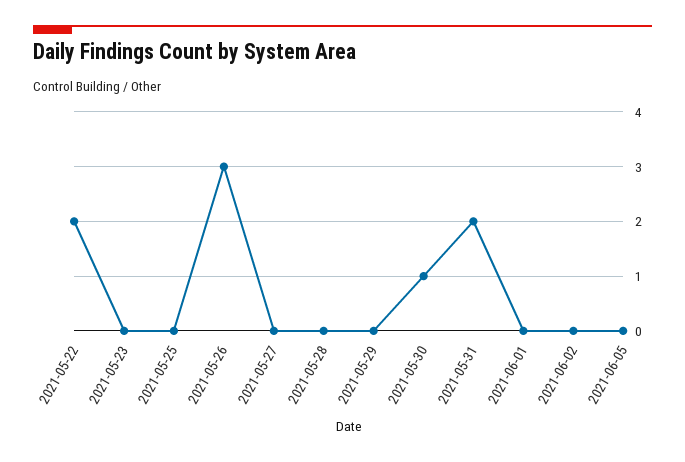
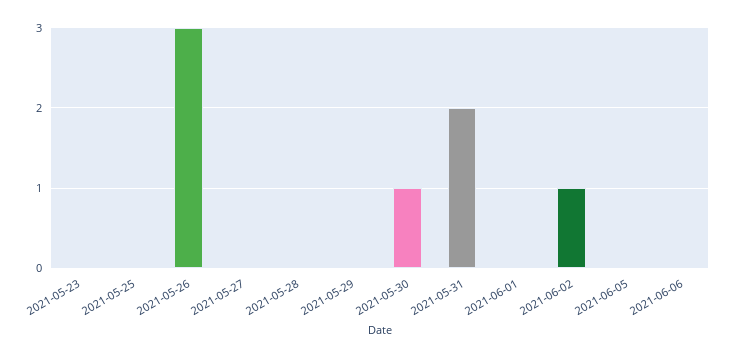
2021-05-22: 2 -> none
2021-06-02: 0 -> 1
2021-06-06: none -> 0

